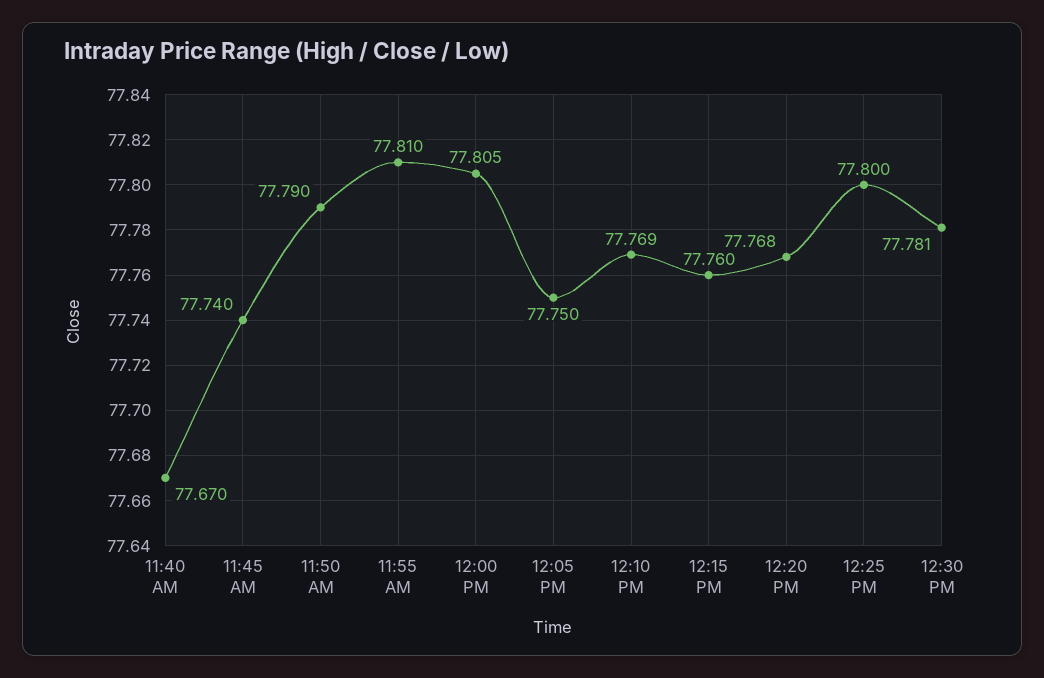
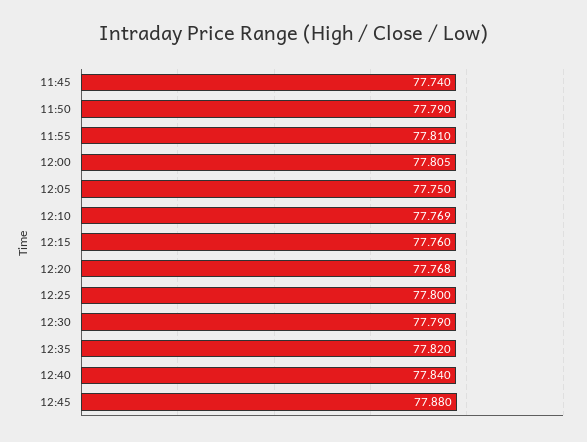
11:40 AM: 77.67 -> none
12:30 PM: 77.781 -> 77.79
12:35: none -> 77.82
12:40: none -> 77.84
12:45: none -> 77.88

